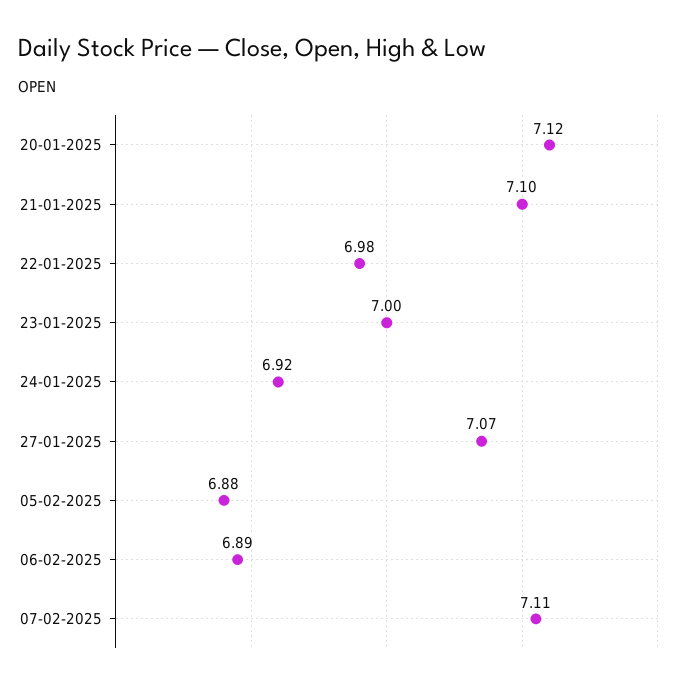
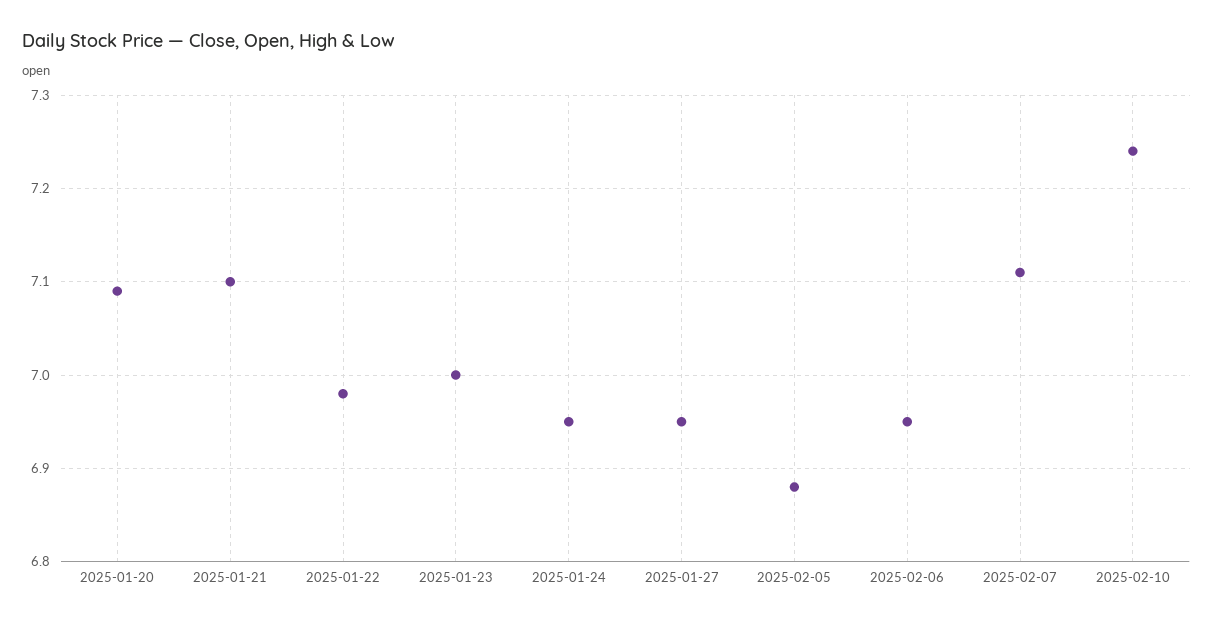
20-01-2025: 7.12 -> 7.09
24-01-2025: 6.92 -> 6.95
27-01-2025: 7.07 -> 6.95
06-02-2025: 6.89 -> 6.95
2025-02-10: none -> 7.24

